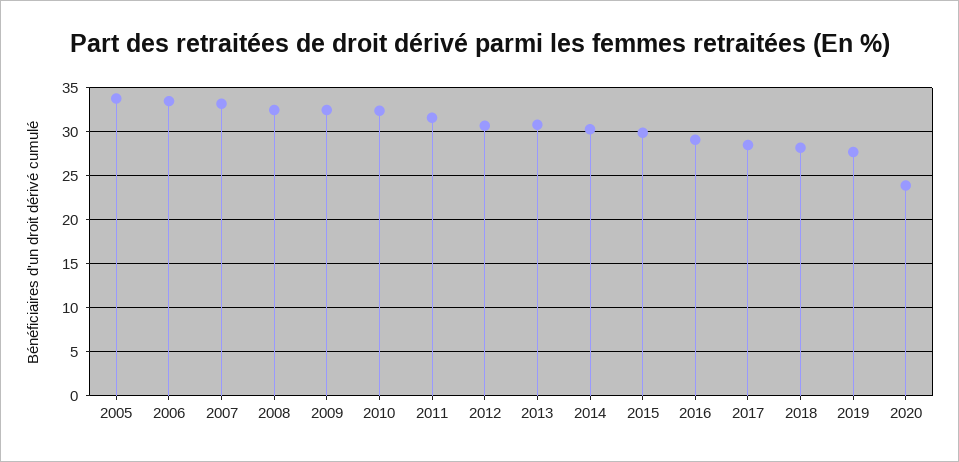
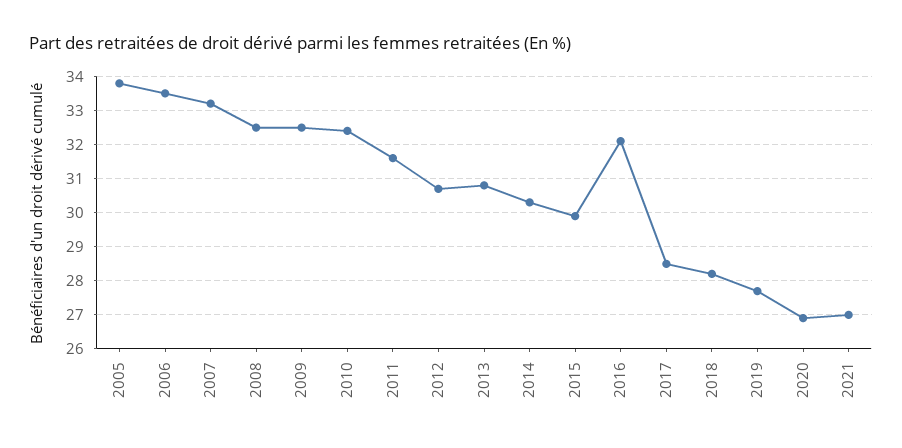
2016: 29 -> 32
2020: 24 -> 27
2021: none -> 27

